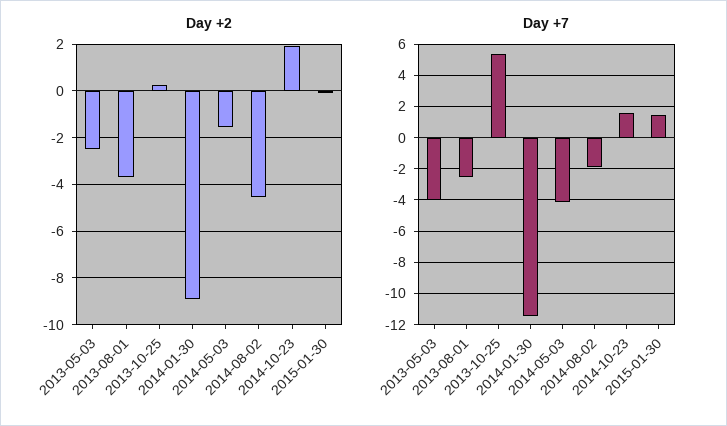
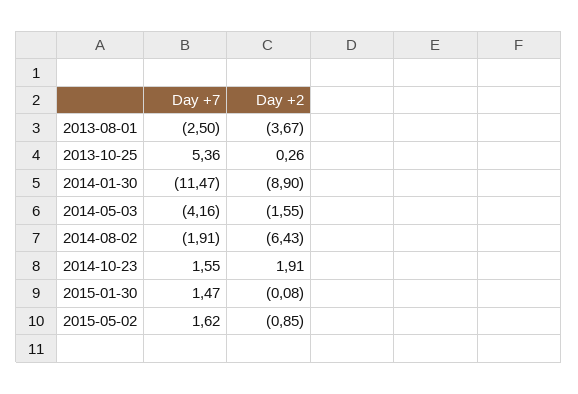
Day +2, 2013-05-03: -2.5 -> none
Day +2, 2014-08-02: -4.5 -> -6.43
Day +7, 2013-05-03: -4 -> none
Day +7, 2015-05-02: none -> 1.62
Day +2, 2015-05-02: none -> -0.85

